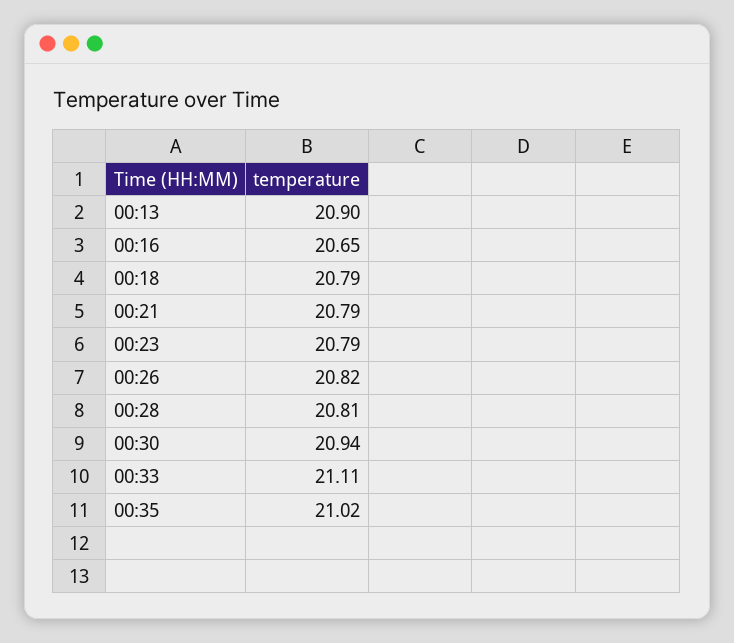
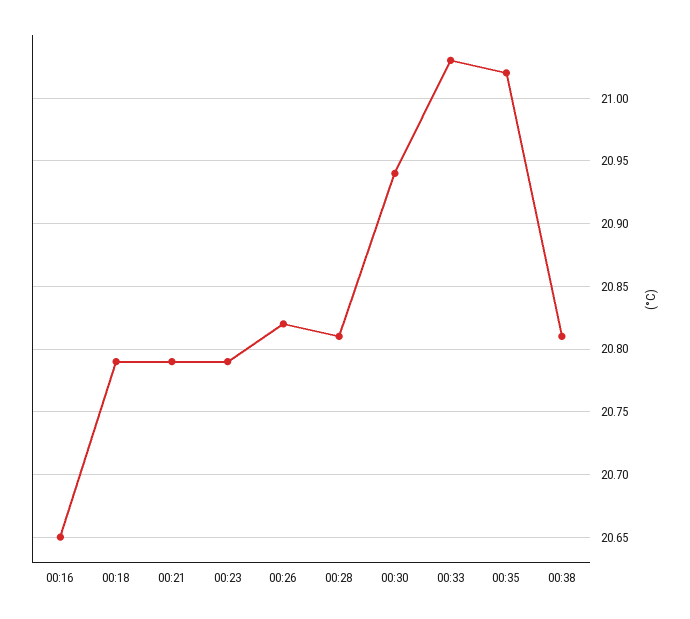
00:13: 20.9 -> none
00:33: 21.11 -> 21.03
00:38: none -> 20.81

